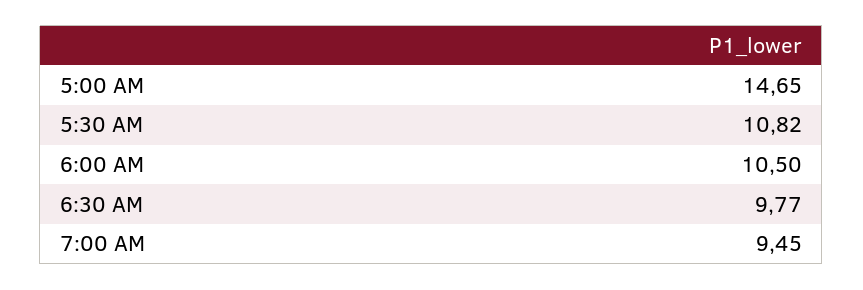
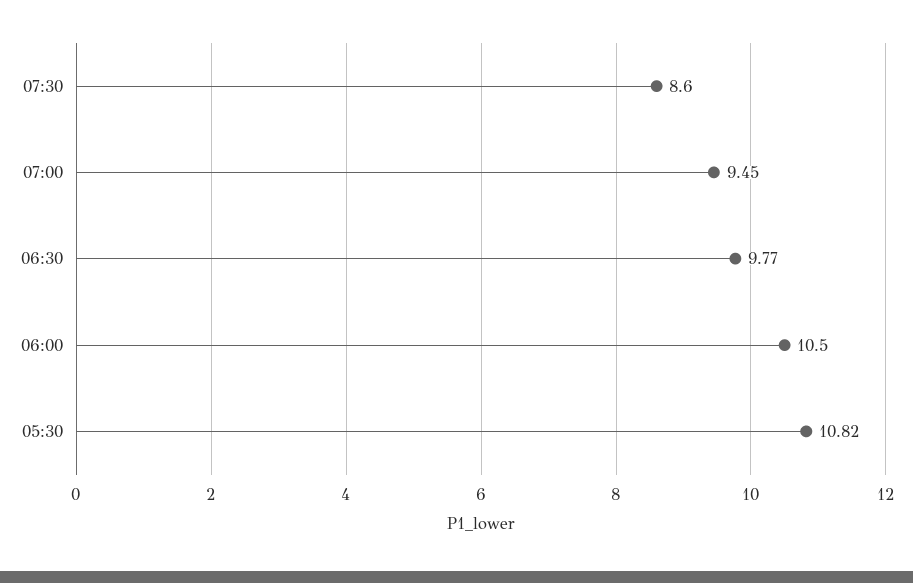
5:00 AM: 14.65 -> none
07:30: none -> 8.6

